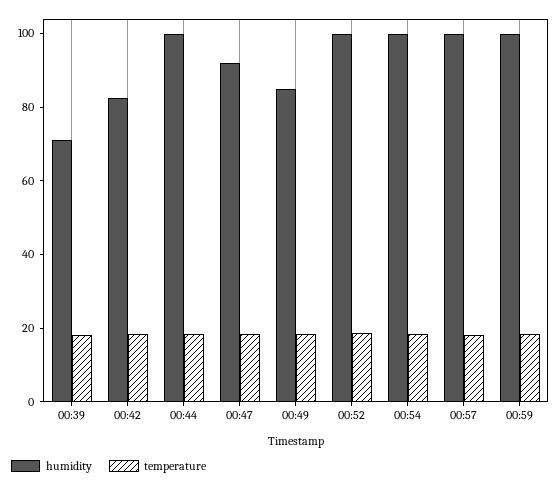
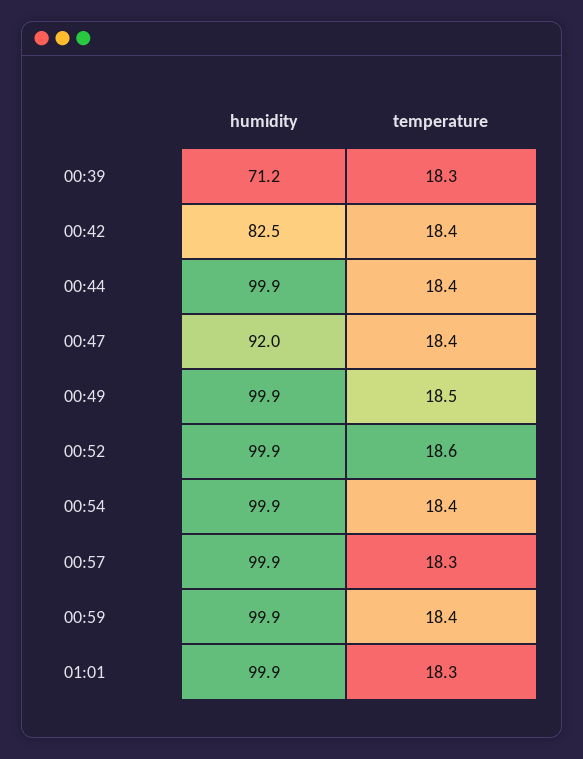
humidity, 00:49: 85 -> 99.9
humidity, 01:01: none -> 99.9
temperature, 01:01: none -> 18.3

